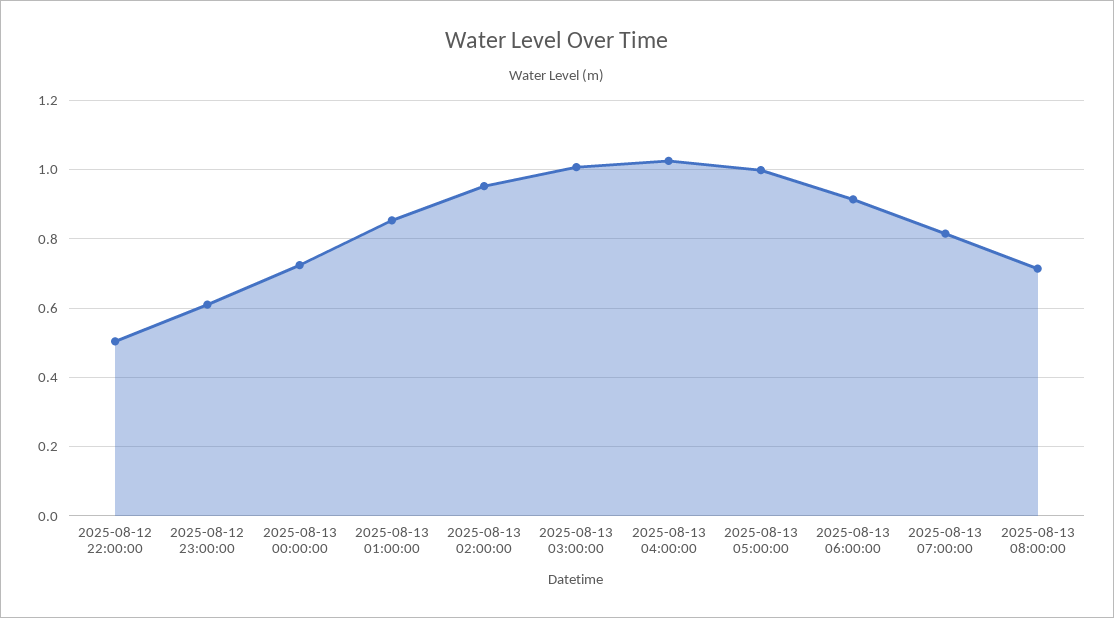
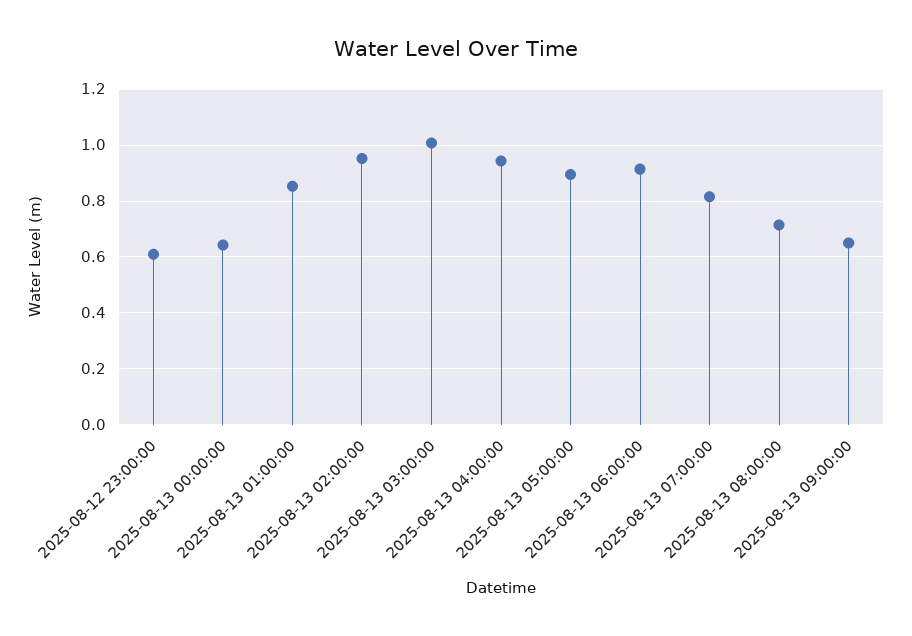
2025-08-12 22:00:00: 0.5 -> none
2025-08-13 00:00:00: 0.72 -> 0.65
2025-08-13 04:00:00: 1.02 -> 0.95
2025-08-13 05:00:00: 1 -> 0.9
2025-08-13 09:00:00: none -> 0.65

